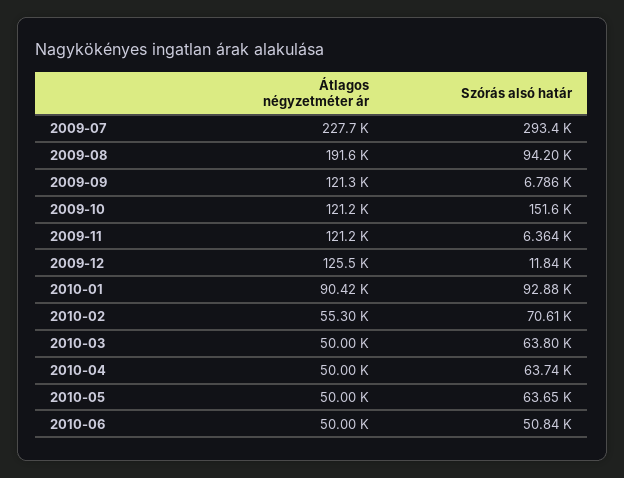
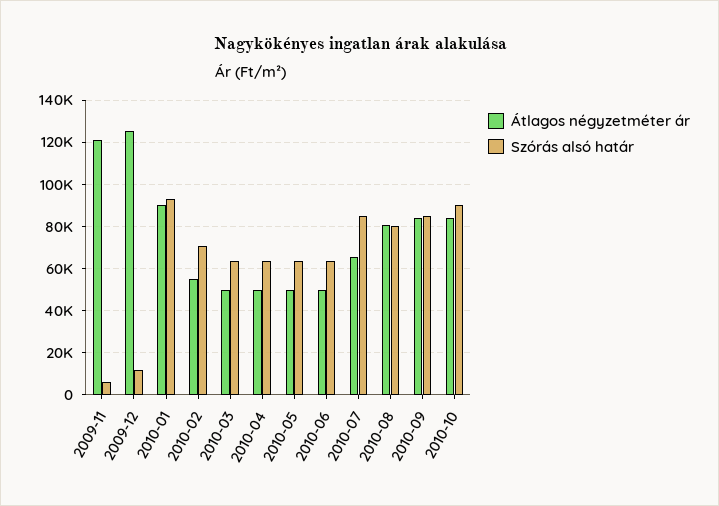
Átlagos négyzetméter ár, 2009-07: 227700 -> none
Szórás alsó határ, 2009-07: 293400 -> none
Átlagos négyzetméter ár, 2009-08: 191600 -> none
Szórás alsó határ, 2009-08: 94200 -> none
Átlagos négyzetméter ár, 2009-09: 121300 -> none
Szórás alsó határ, 2009-09: 6786 -> none
Átlagos négyzetméter ár, 2009-10: 121200 -> none
Szórás alsó határ, 2009-10: 151600 -> none
Szórás alsó határ, 2010-06: 50840 -> 65000
Átlagos négyzetméter ár, 2010-07: none -> 65000
Szórás alsó határ, 2010-07: none -> 85000
Átlagos négyzetméter ár, 2010-08: none -> 80000
Szórás alsó határ, 2010-08: none -> 80000
Átlagos négyzetméter ár, 2010-09: none -> 85000
Szórás alsó határ, 2010-09: none -> 85000
Átlagos négyzetméter ár, 2010-10: none -> 85000
Szórás alsó határ, 2010-10: none -> 90000

